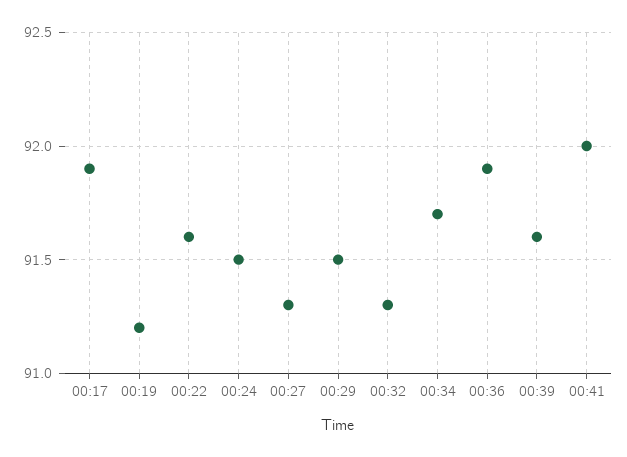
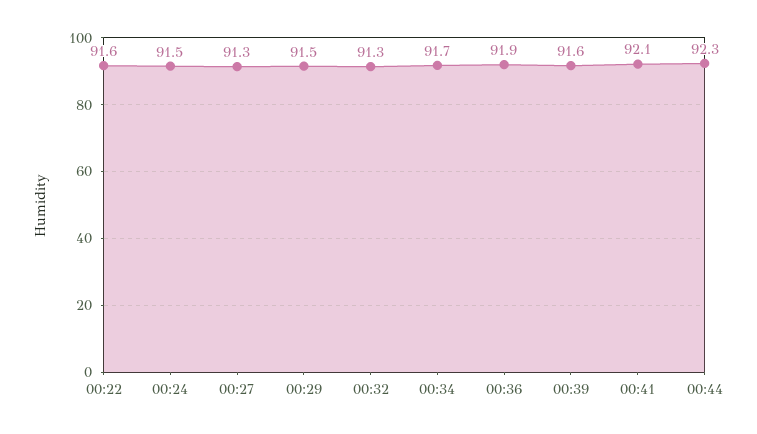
00:17: 91.9 -> none
00:19: 91.2 -> none
00:41: 92 -> 92.1
00:44: none -> 92.3

